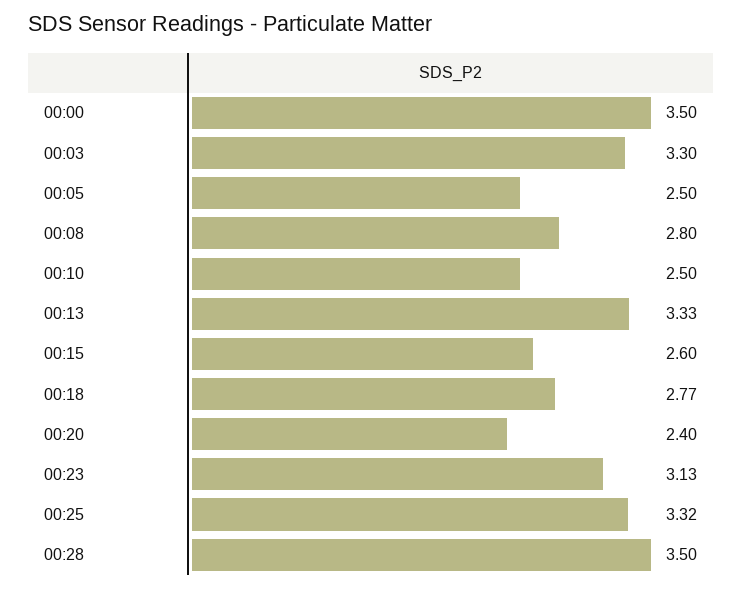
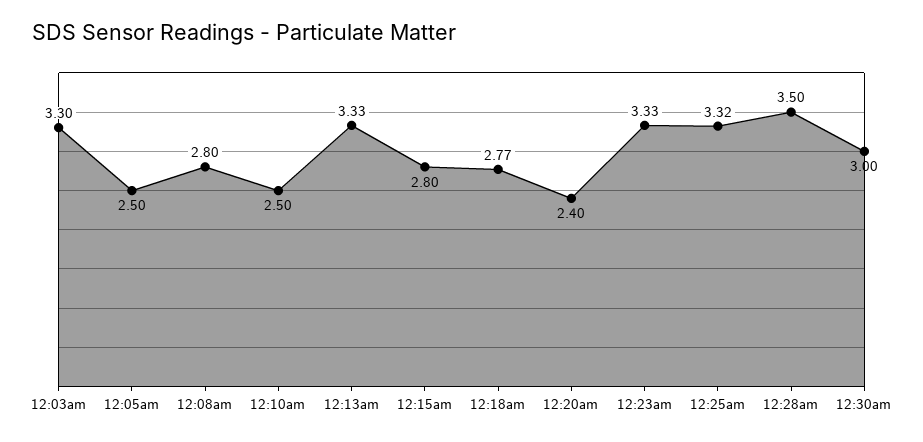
00:00: 3.5 -> none
00:15: 2.6 -> 2.8
00:23: 3.13 -> 3.33
12:30am: none -> 3

